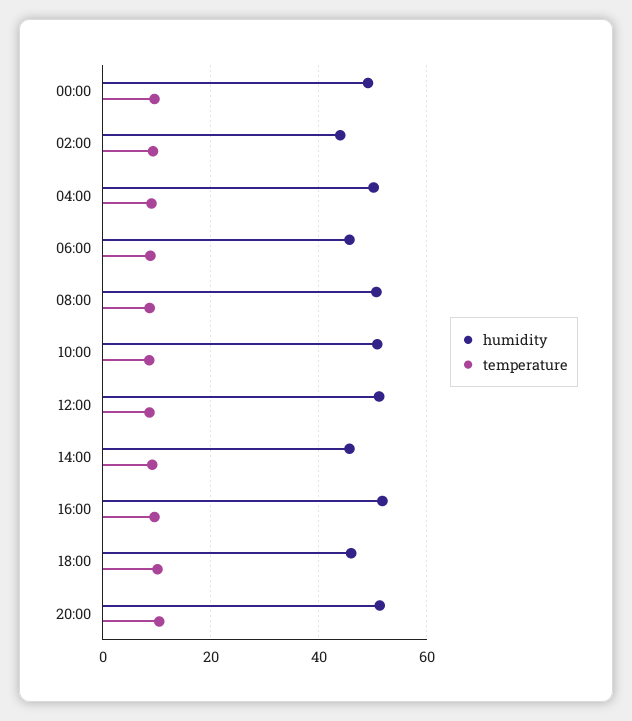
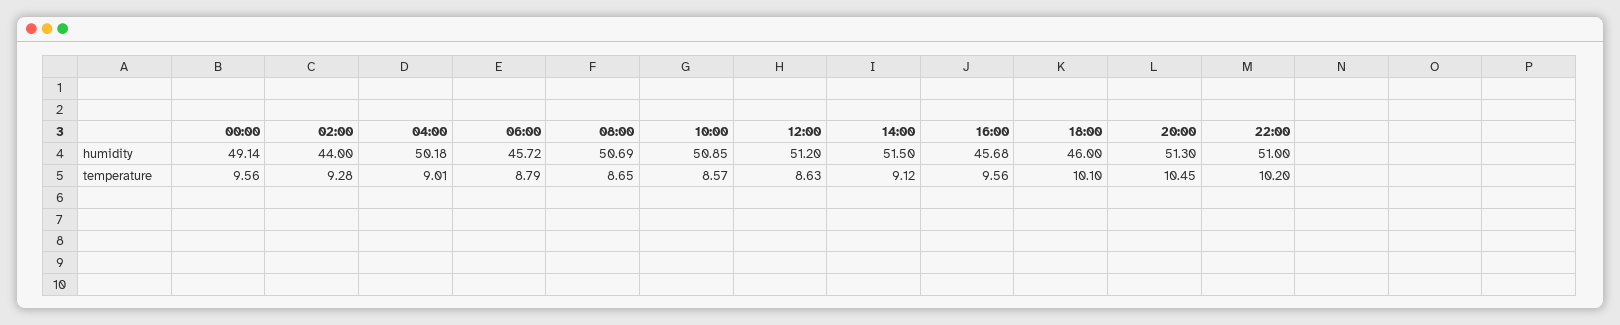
humidity, 14:00: 46 -> 51.5
humidity, 16:00: 52 -> 45.68
humidity, 22:00: none -> 51
temperature, 22:00: none -> 10.2

